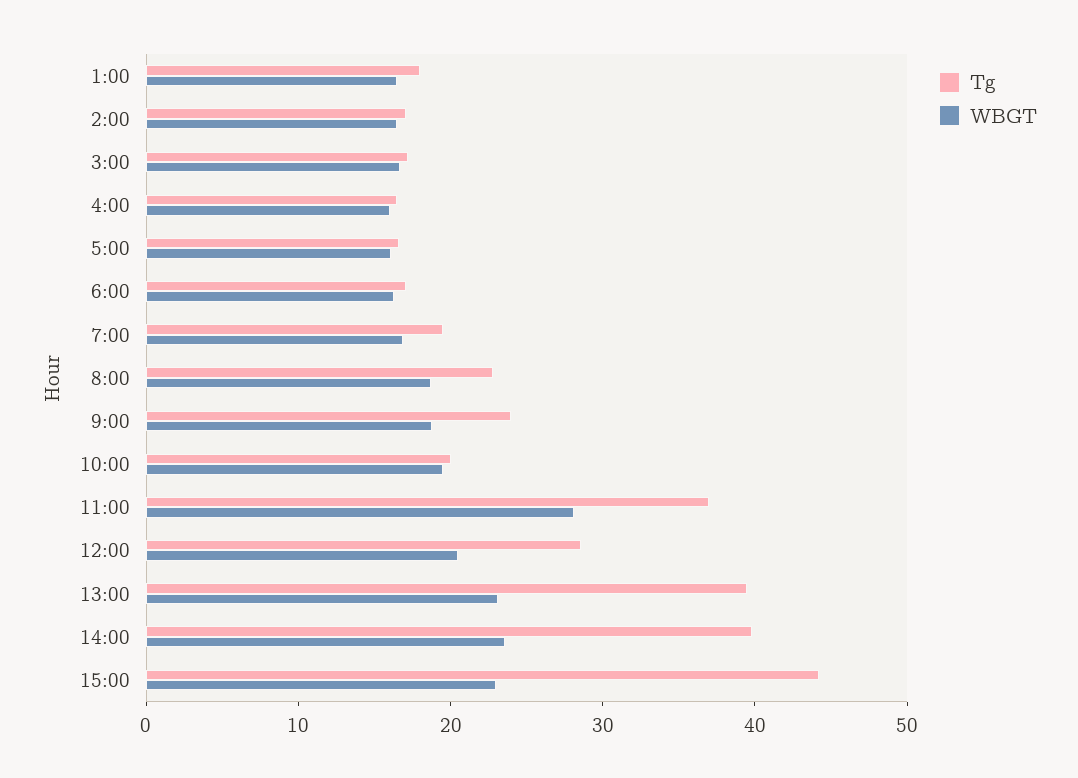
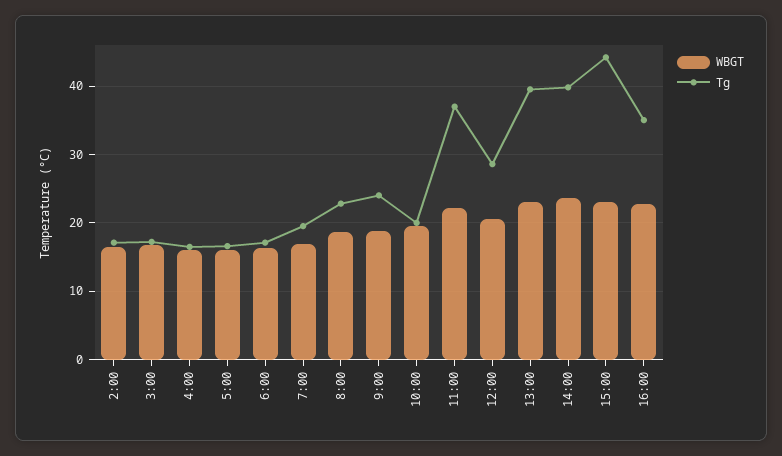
Tg, 1:00: 18 -> none
WBGT, 1:00: 16 -> none
WBGT, 11:00: 28 -> 22
WBGT, 16:00: none -> 23
Tg, 16:00: none -> 35

